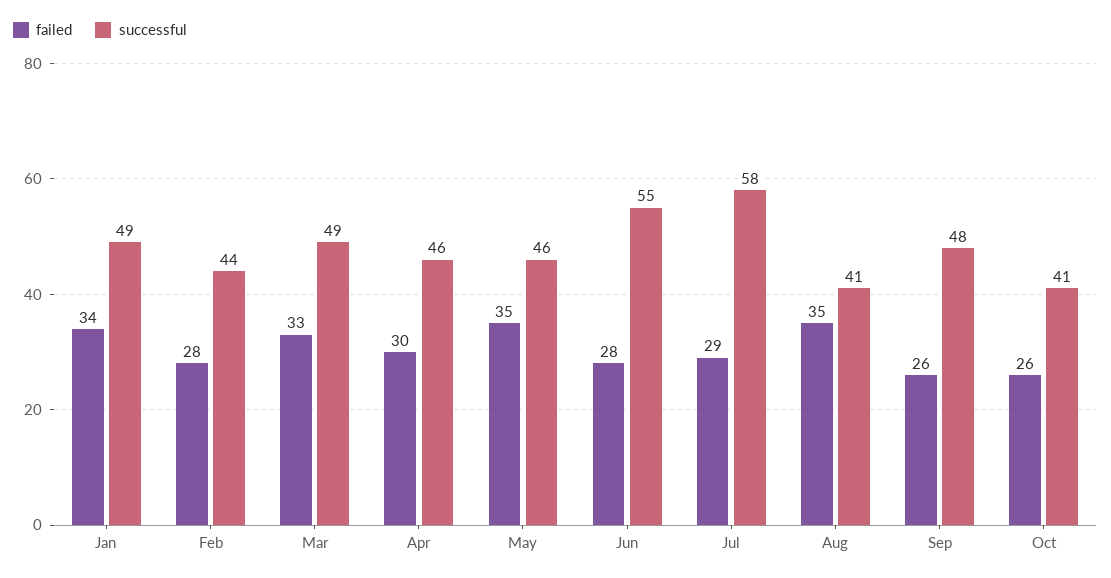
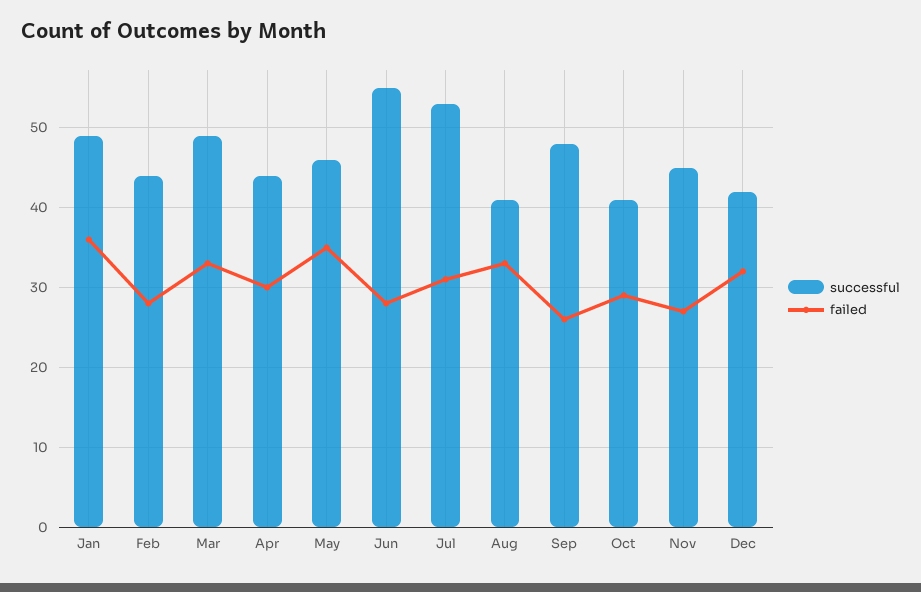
failed, Jan: 34 -> 36
successful, Apr: 46 -> 44
failed, Jul: 29 -> 31
successful, Jul: 58 -> 53
failed, Aug: 35 -> 33
failed, Oct: 26 -> 29
successful, Nov: none -> 45
failed, Nov: none -> 27
successful, Dec: none -> 42
failed, Dec: none -> 32

